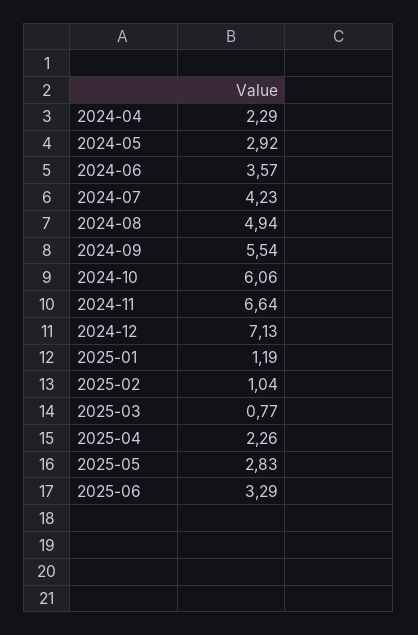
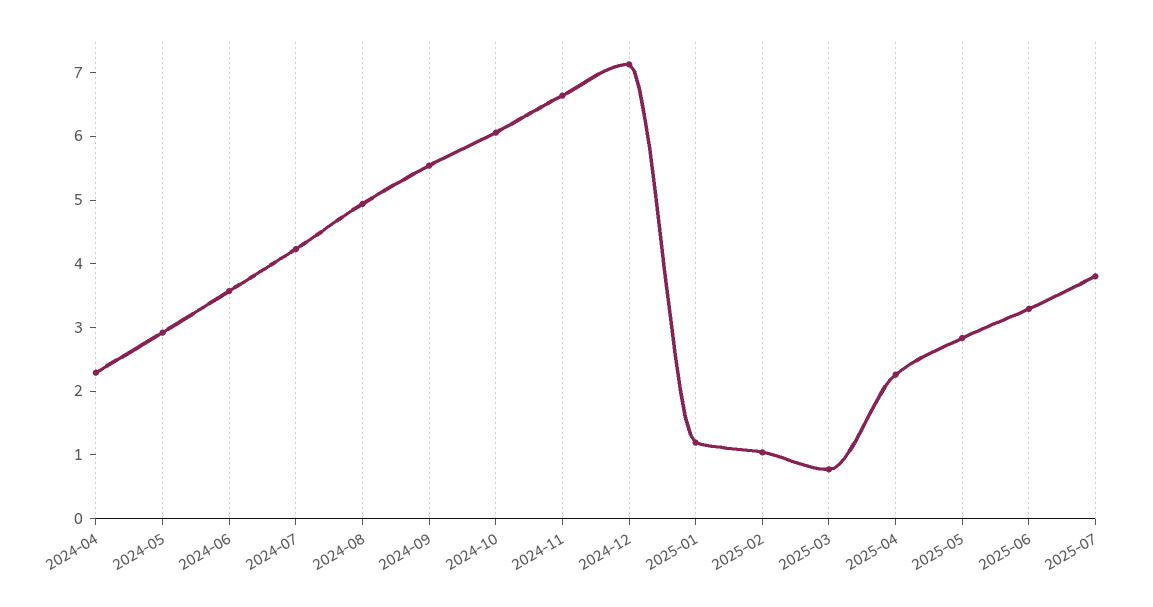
2025-07: none -> 3.8

